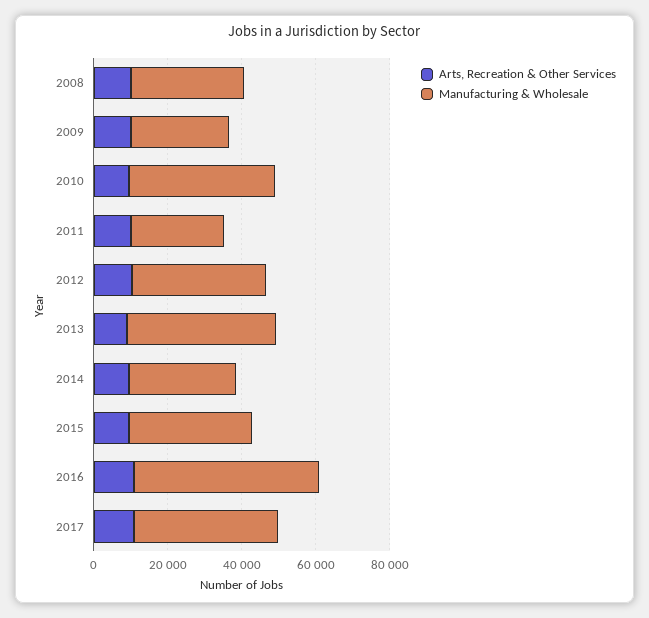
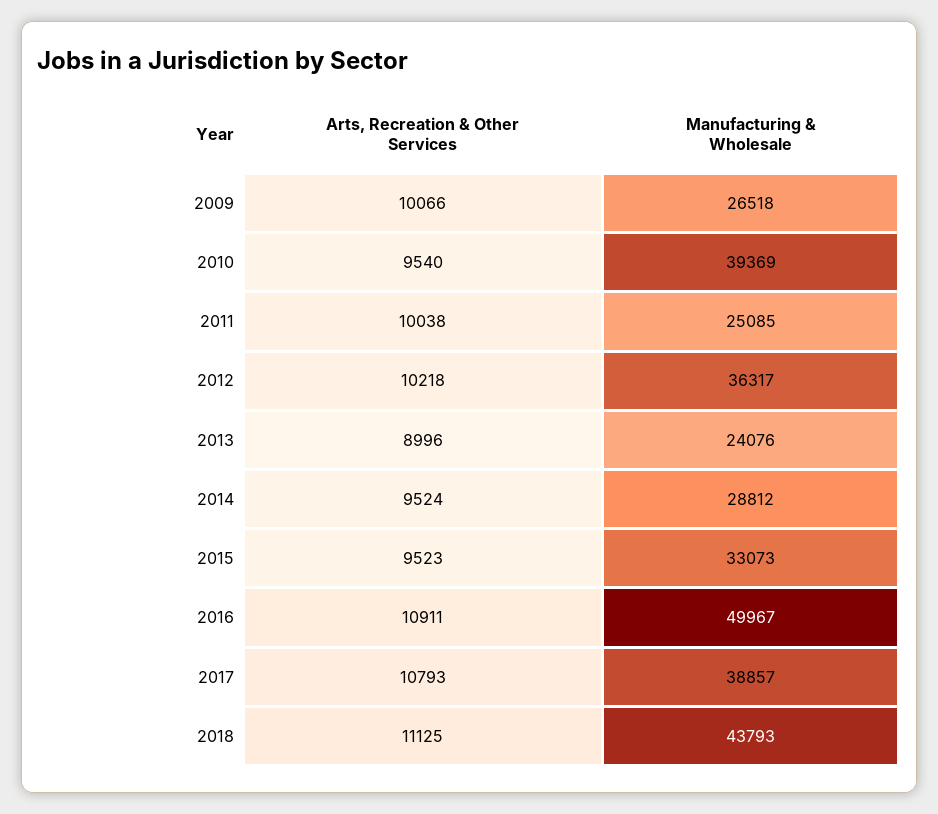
Arts, Recreation & Other Services, 2008: 10000 -> none
Manufacturing & Wholesale, 2008: 30000 -> none
Manufacturing & Wholesale, 2013: 40000 -> 24076
Arts, Recreation & Other Services, 2018: none -> 11125
Manufacturing & Wholesale, 2018: none -> 43793

